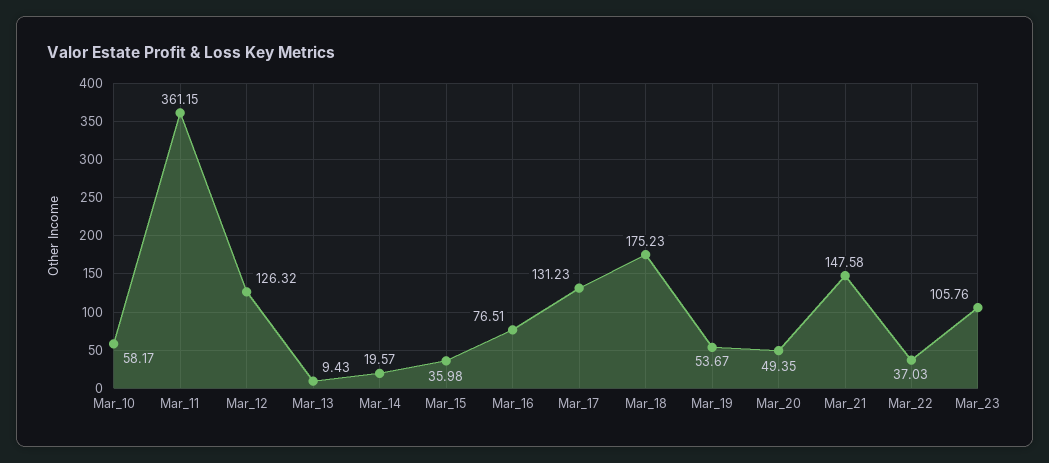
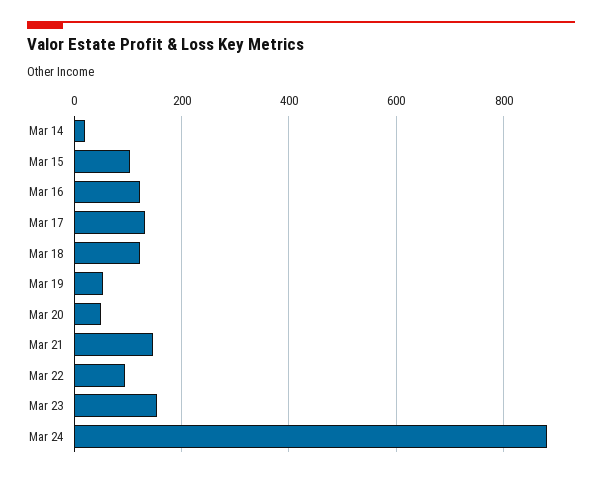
Mar_10: 58.17 -> none
Mar_11: 361.15 -> none
Mar_12: 126.32 -> none
Mar_13: 9.43 -> none
Mar_15: 35.98 -> 100
Mar_16: 76.51 -> 120
Mar_18: 175.23 -> 120
Mar_22: 37.03 -> 100
Mar_23: 105.76 -> 160
Mar 24: none -> 880

